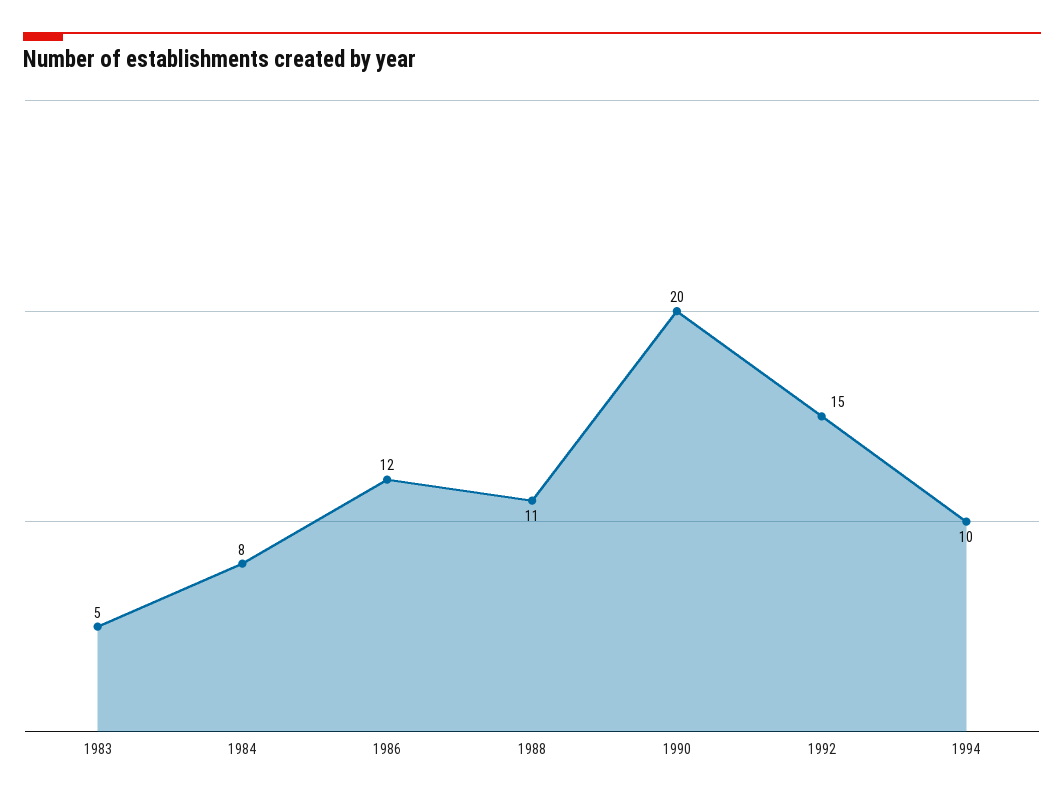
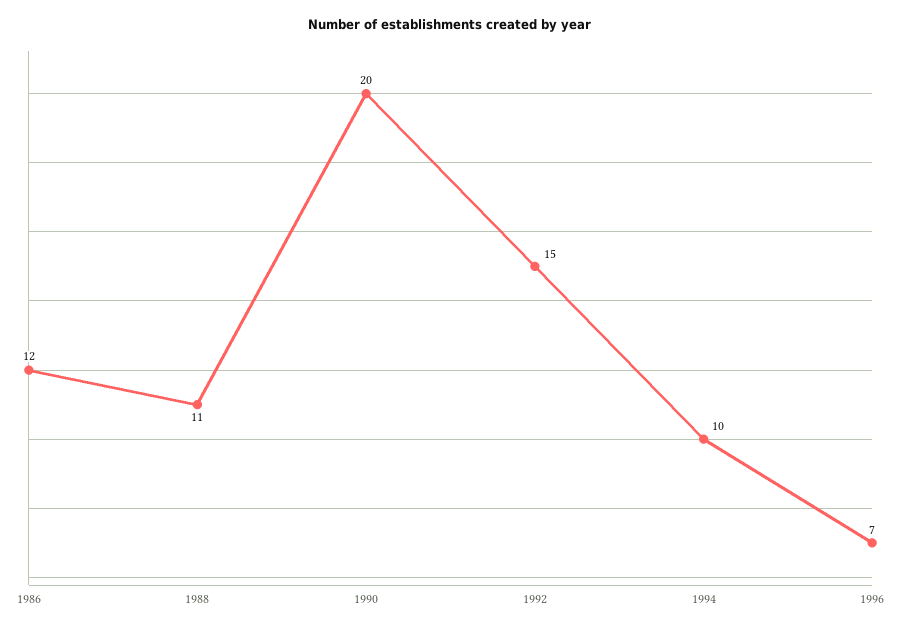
1983: 5 -> none
1984: 8 -> none
1996: none -> 7

